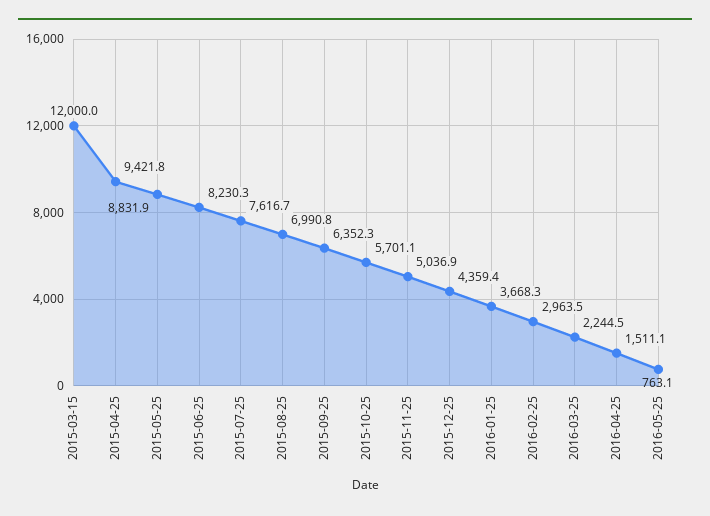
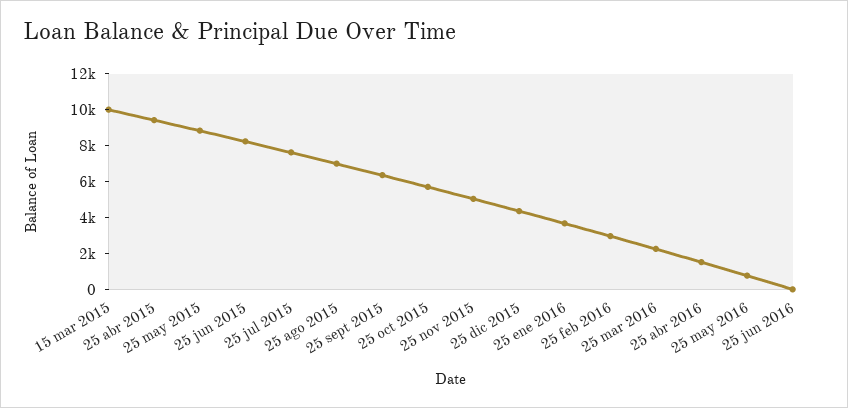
2015-03-15: 12000 -> 10000
25 jun 2016: none -> 0

